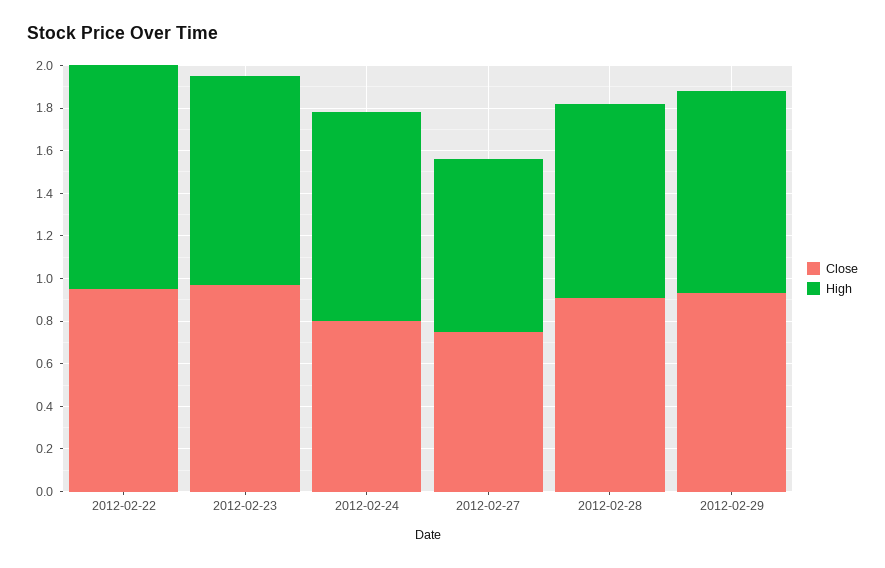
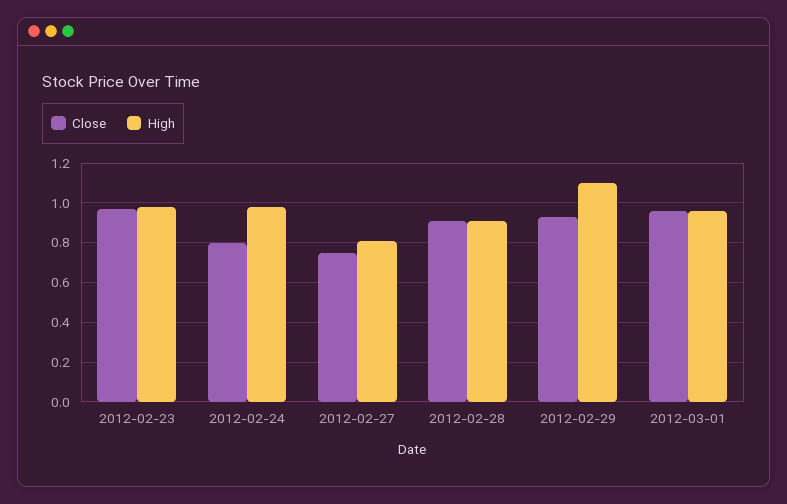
Close, 2012-02-22: 0.95 -> none
High, 2012-02-22: 1.05 -> none
High, 2012-02-29: 0.95 -> 1.1
Close, 2012-03-01: none -> 0.95
High, 2012-03-01: none -> 0.95

